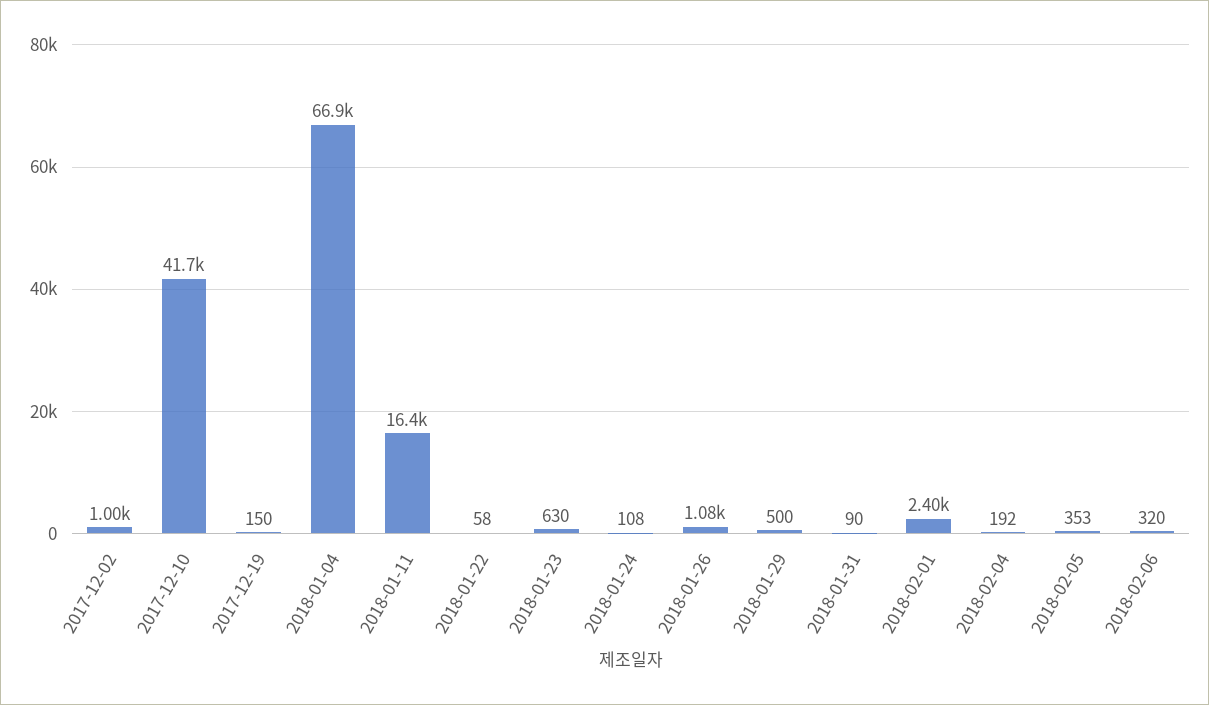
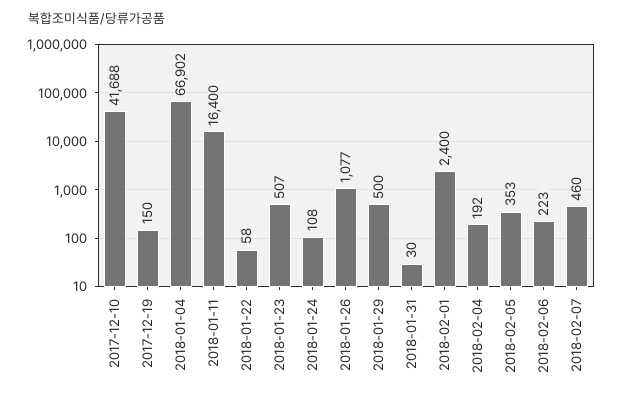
2017-12-02: 1000 -> none
2018-01-23: 630 -> 507
2018-01-31: 90 -> 30
2018-02-06: 320 -> 223
2018-02-07: none -> 460

